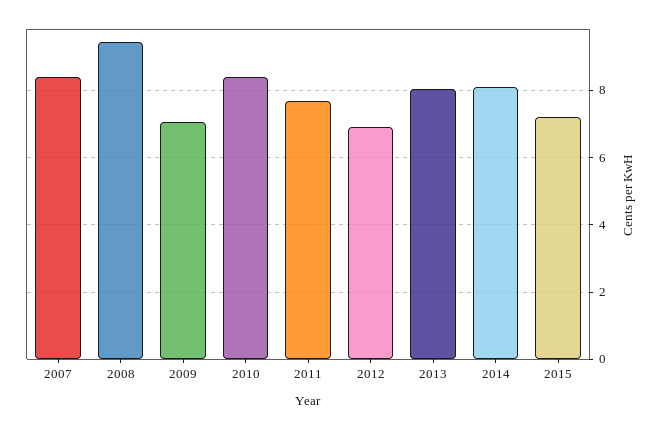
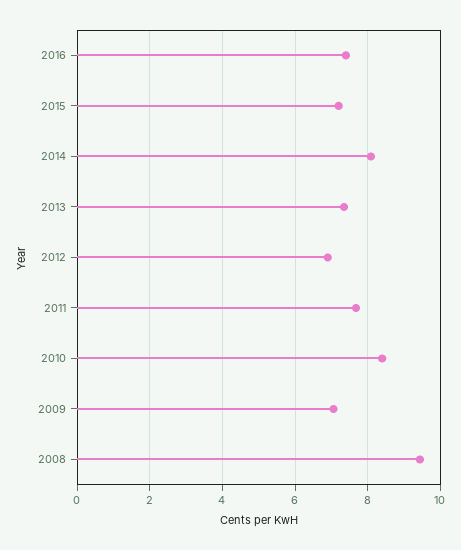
2007: 8.4 -> none
2013: 8 -> 7.4
2016: none -> 7.4

